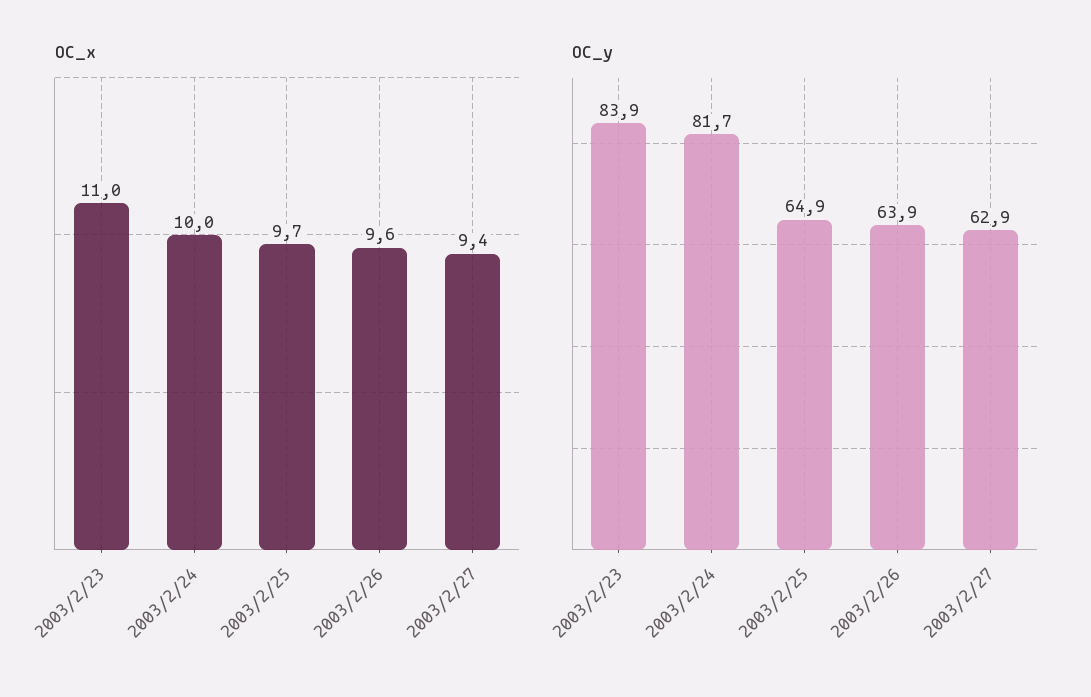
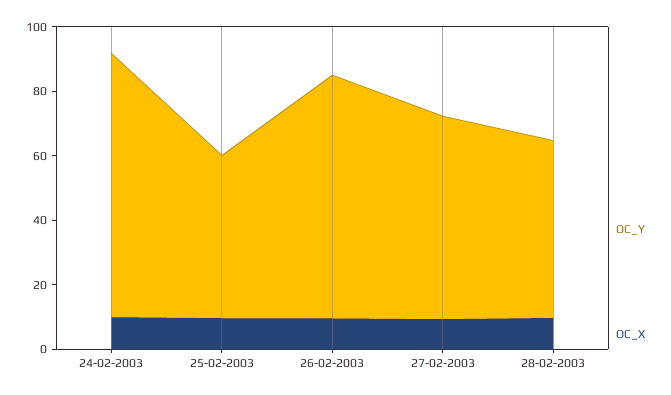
OC_x, 2003/2/23: 11 -> none
OC_y, 2003/2/23: 83.9 -> none
OC_y, 2003/2/25: 64.9 -> 50
OC_y, 2003/2/26: 63.9 -> 75
OC_y, 28-02-2003: none -> 55
OC_x, 28-02-2003: none -> 10

